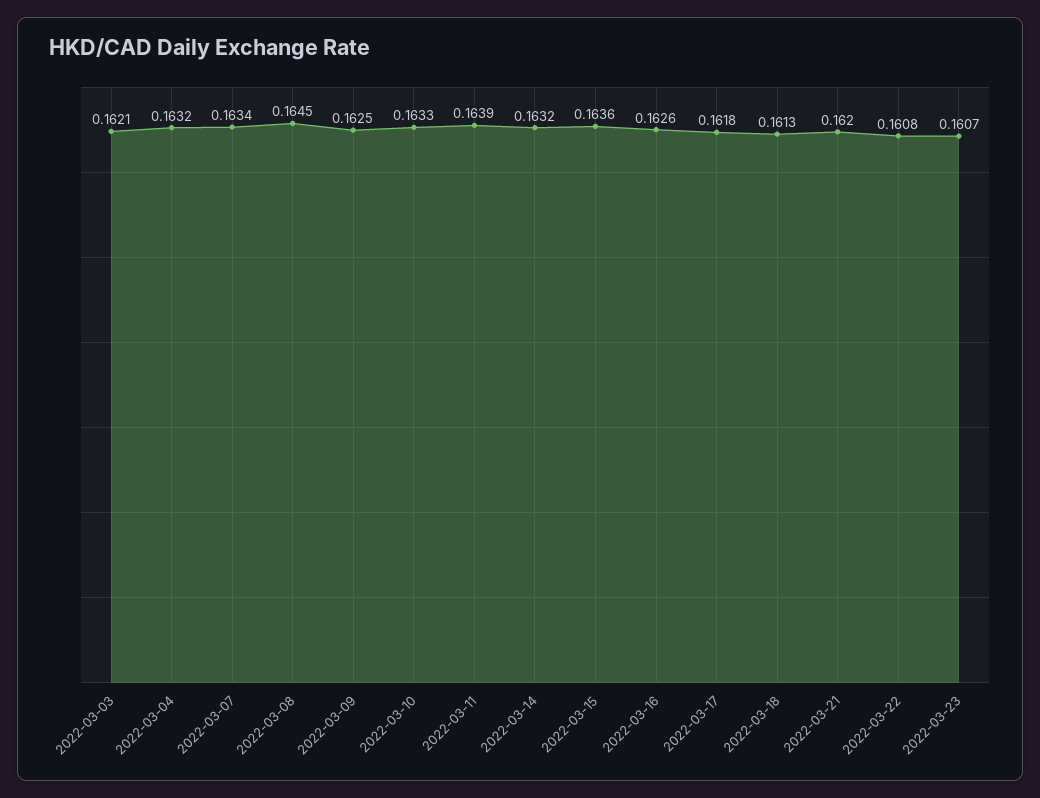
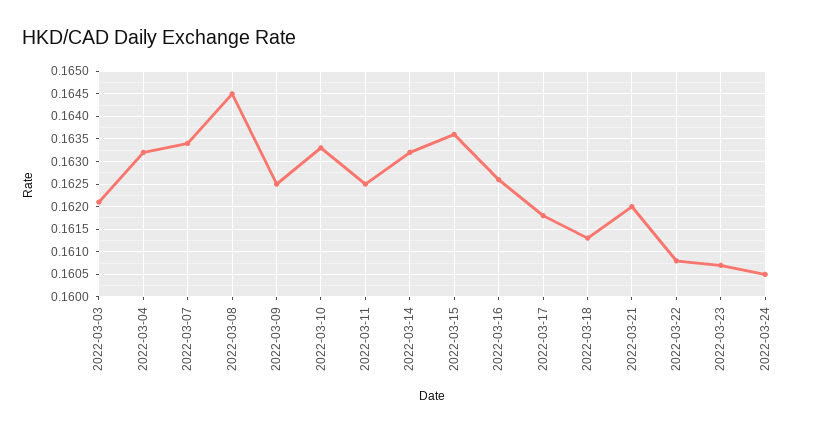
2022-03-11: 0.1639 -> 0.1625
2022-03-24: none -> 0.1605

